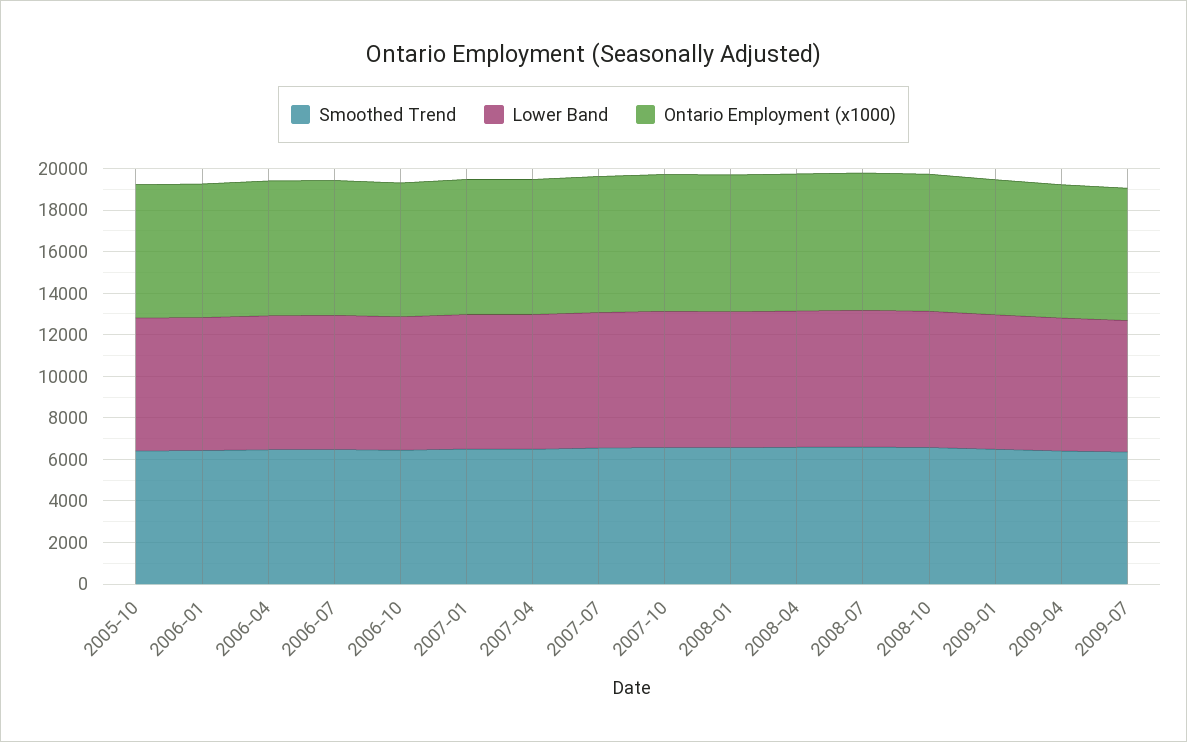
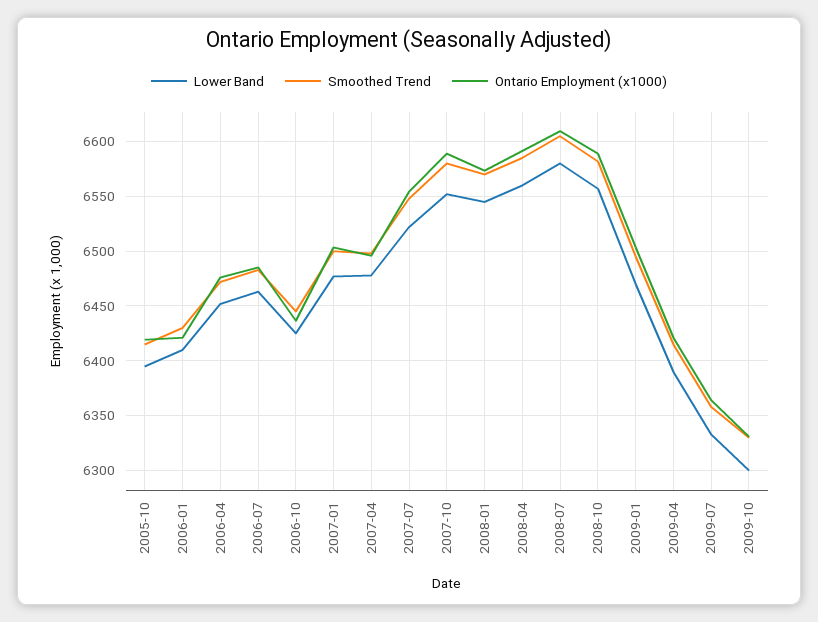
Lower Band, 2009-10: none -> 6300
Smoothed Trend, 2009-10: none -> 6330
Ontario Employment (x1000), 2009-10: none -> 6330

